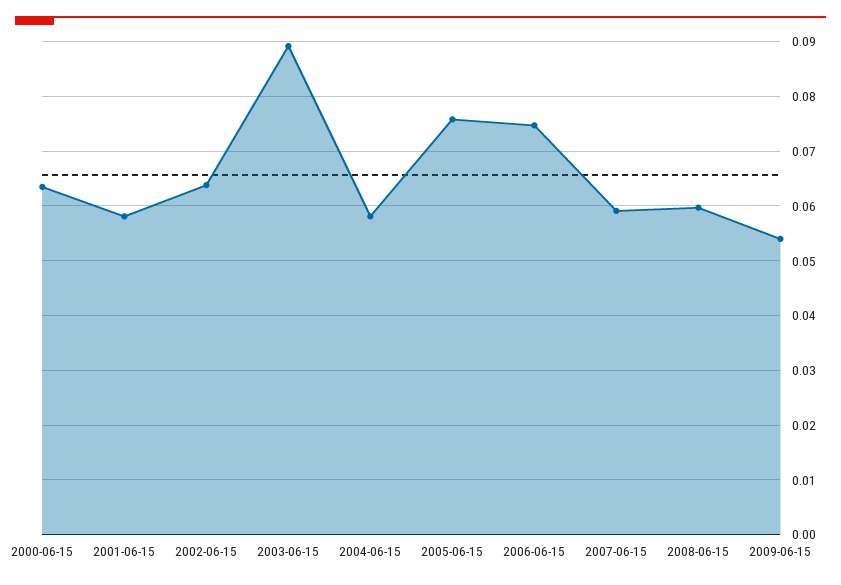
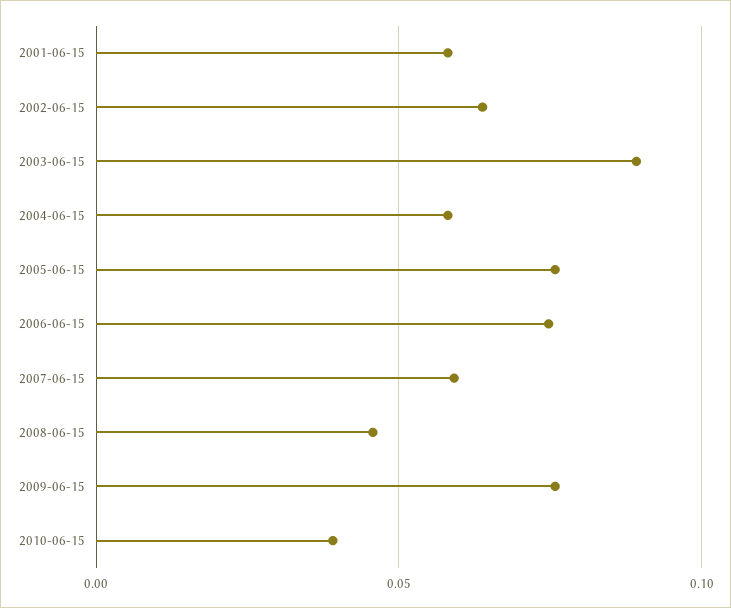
2000-06-15: 0.064 -> none
2008-06-15: 0.06 -> 0.045
2009-06-15: 0.054 -> 0.075
2010-06-15: none -> 0.04

